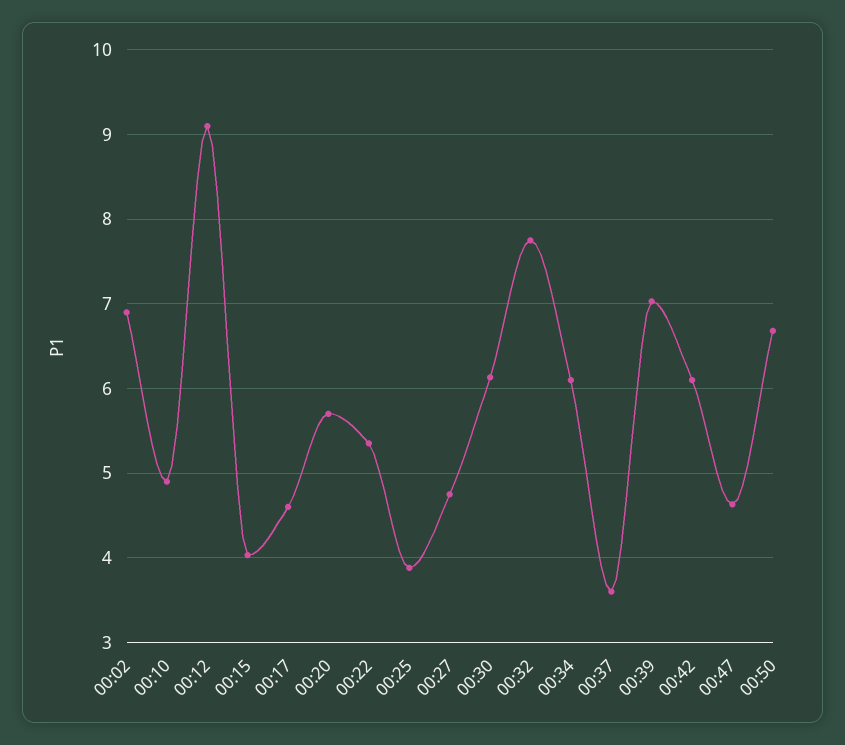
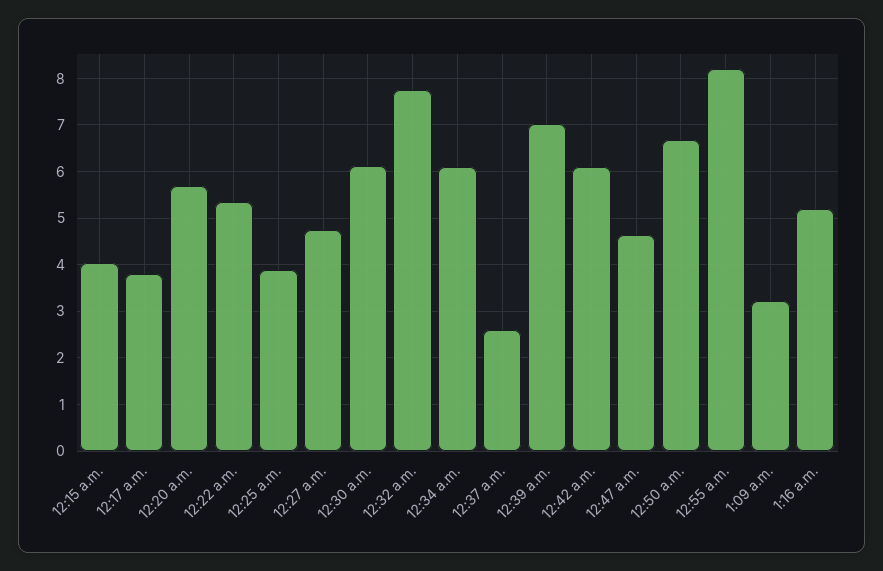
00:02: 6.9 -> none
00:10: 4.9 -> none
00:12: 9.1 -> none
00:17: 4.6 -> 3.8
00:37: 3.6 -> 2.6
12:55 a.m.: none -> 8.2
1:09 a.m.: none -> 3.2
1:16 a.m.: none -> 5.2

